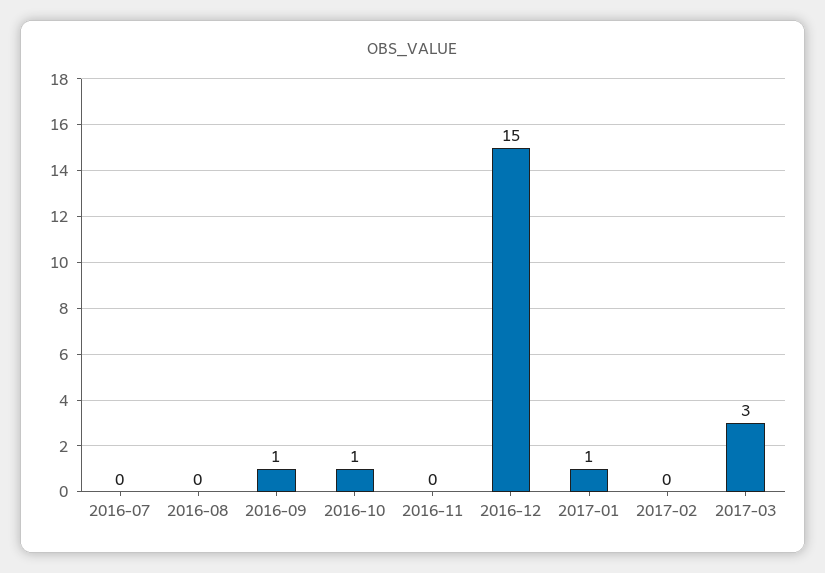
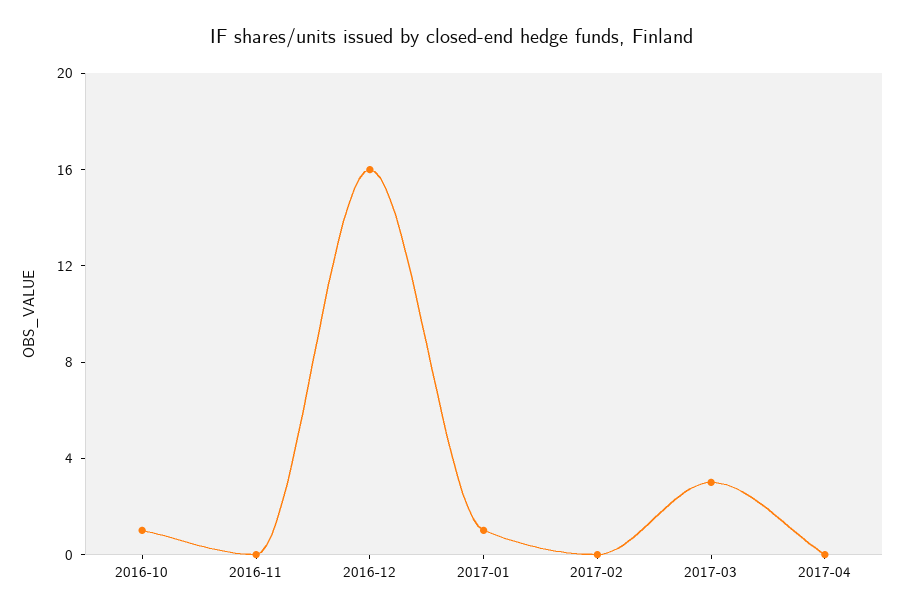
2016-07: 0 -> none
2016-08: 0 -> none
2016-09: 1 -> none
2016-12: 15 -> 16
2017-04: none -> 0

